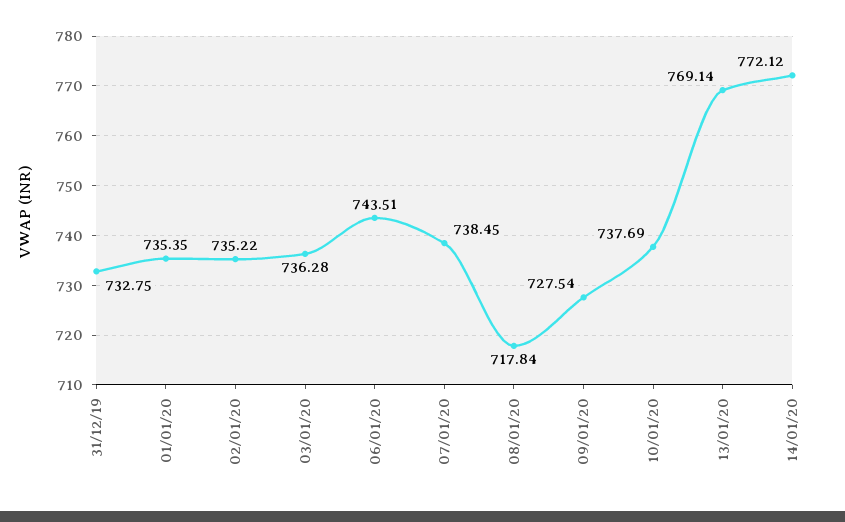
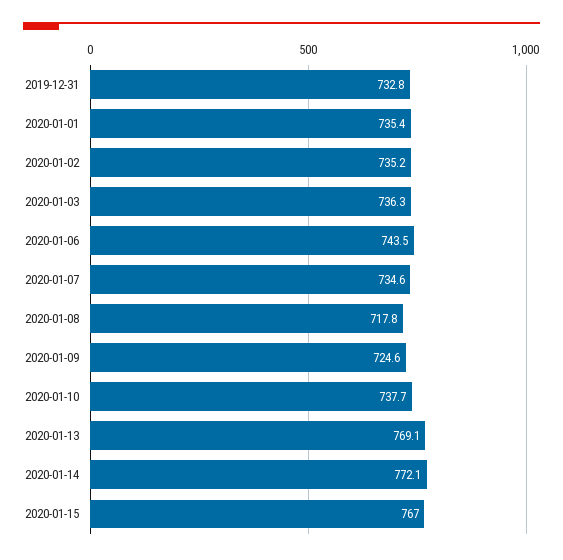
07/01/20: 738.45 -> 734.6
09/01/20: 727.54 -> 724.6
2020-01-15: none -> 767

